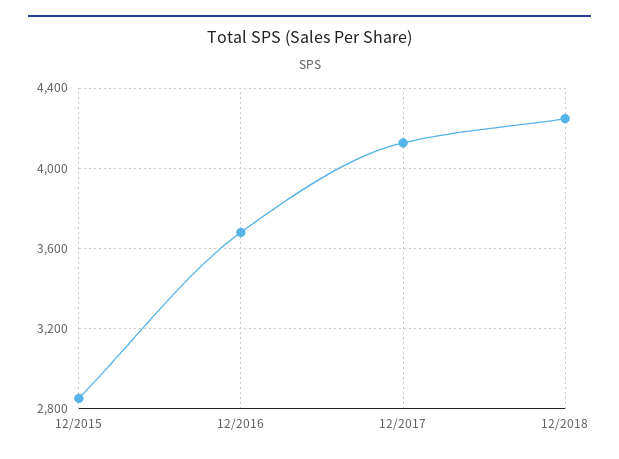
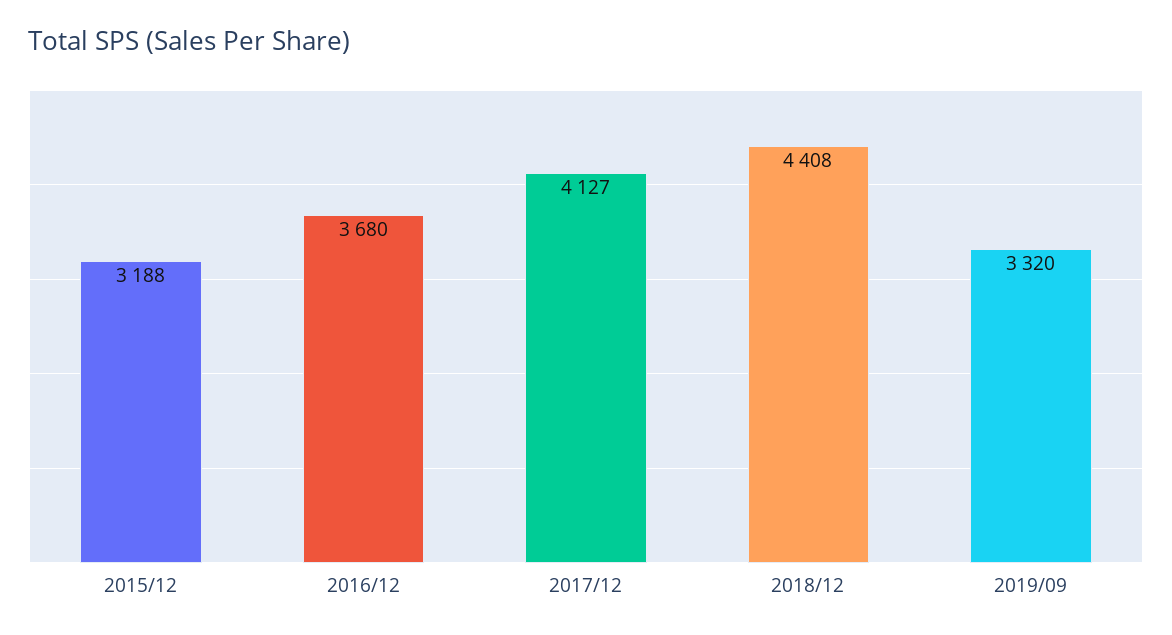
12/2015: 2850 -> 3188
12/2018: 4250 -> 4408
2019/09: none -> 3320

